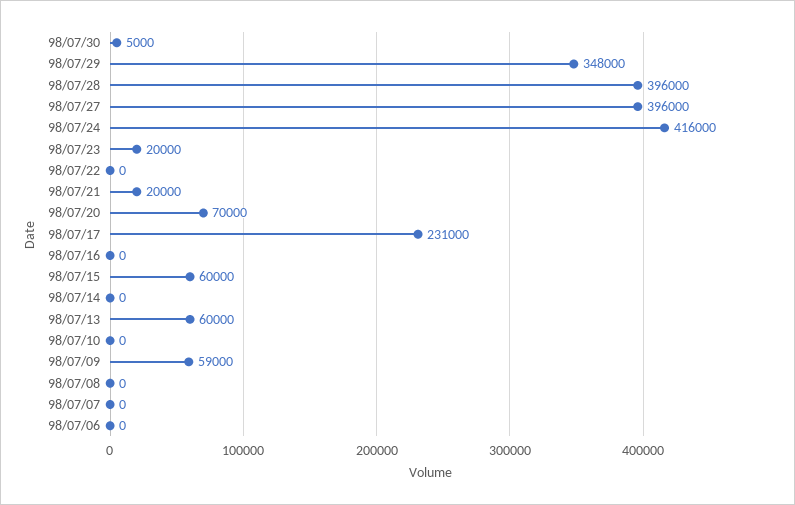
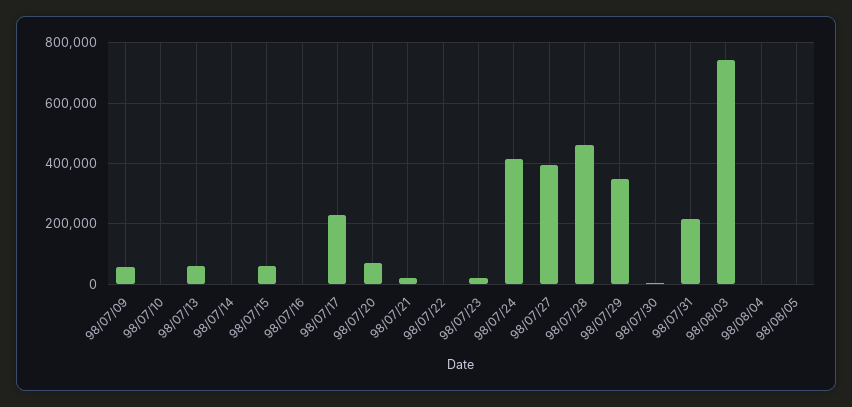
98/07/28: 396000 -> 460000
98/07/08: 0 -> none
98/07/07: 0 -> none
98/07/06: 0 -> none
98/07/31: none -> 220000
98/08/03: none -> 740000
98/08/04: none -> 0
98/08/05: none -> 0

